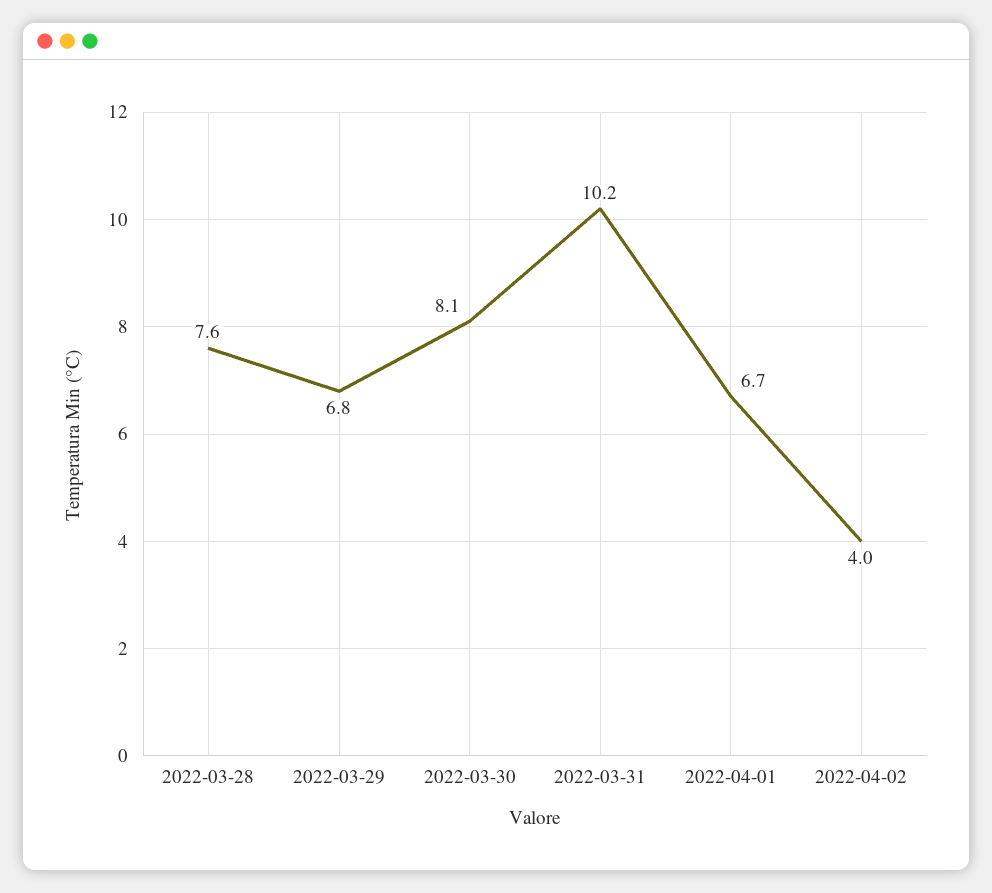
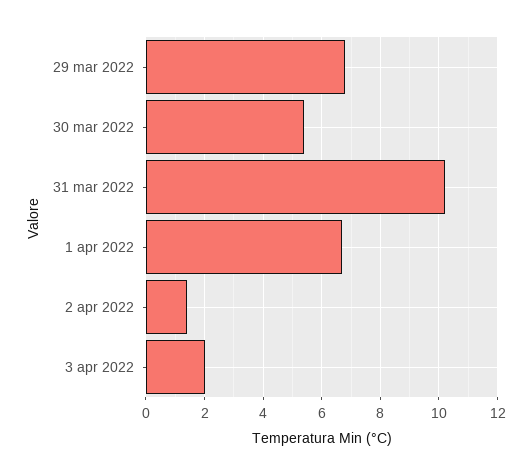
2022-03-28: 7.6 -> none
2022-03-30: 8.1 -> 5.5
2022-04-02: 4 -> 1.5
3 apr 2022: none -> 2

